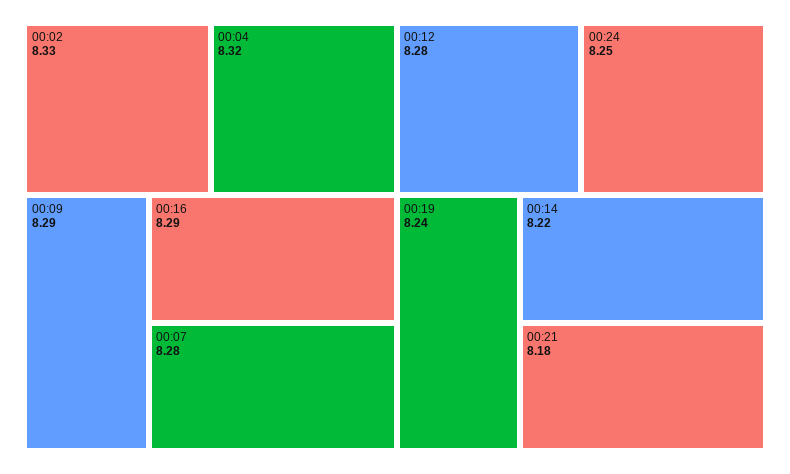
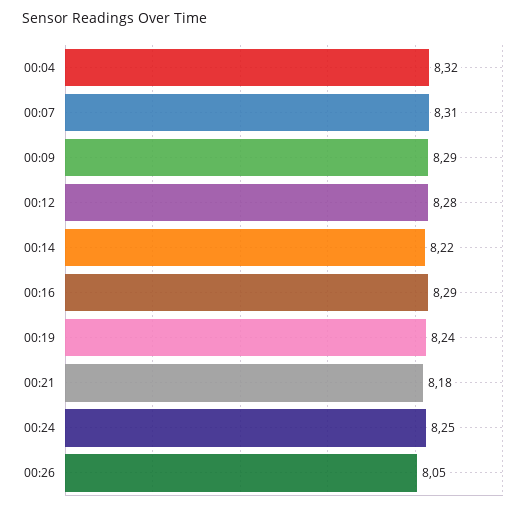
00:02: 8.33 -> none
00:07: 8.28 -> 8.31
00:26: none -> 8.05

